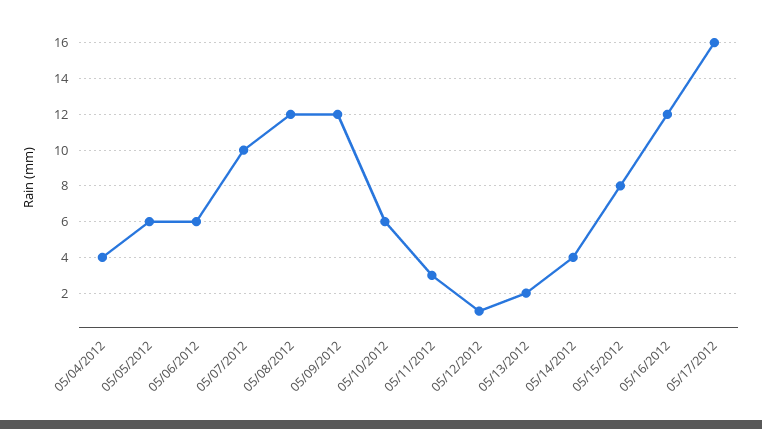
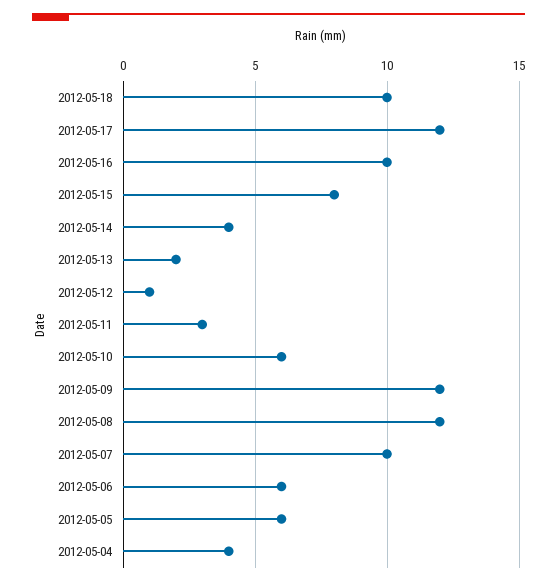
05/16/2012: 12 -> 10
05/17/2012: 16 -> 12
2012-05-18: none -> 10

